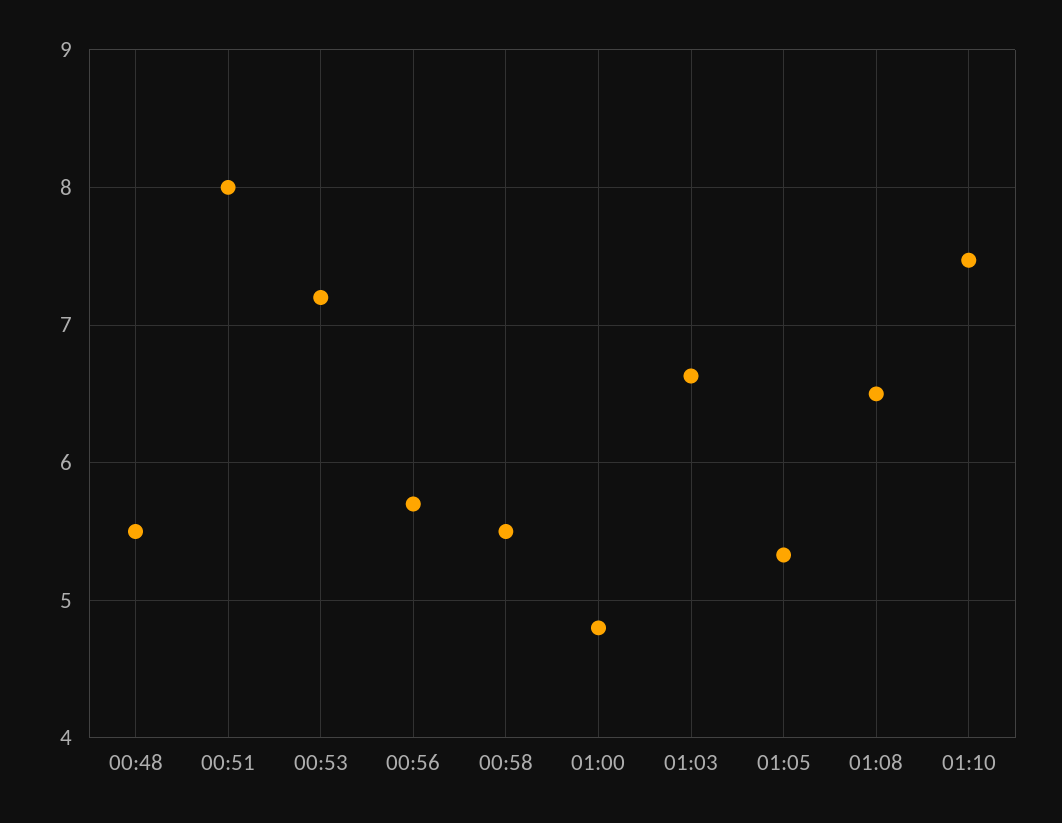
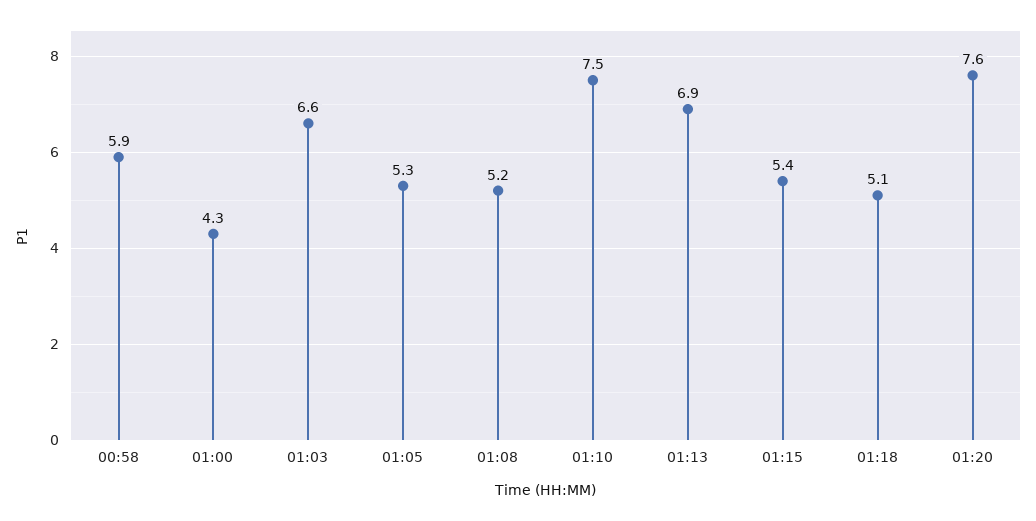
00:48: 5.5 -> none
00:51: 8 -> none
00:53: 7.2 -> none
00:56: 5.7 -> none
00:58: 5.5 -> 5.9
01:00: 4.8 -> 4.3
01:08: 6.5 -> 5.2
01:13: none -> 6.9
01:15: none -> 5.4
01:18: none -> 5.1
01:20: none -> 7.6

